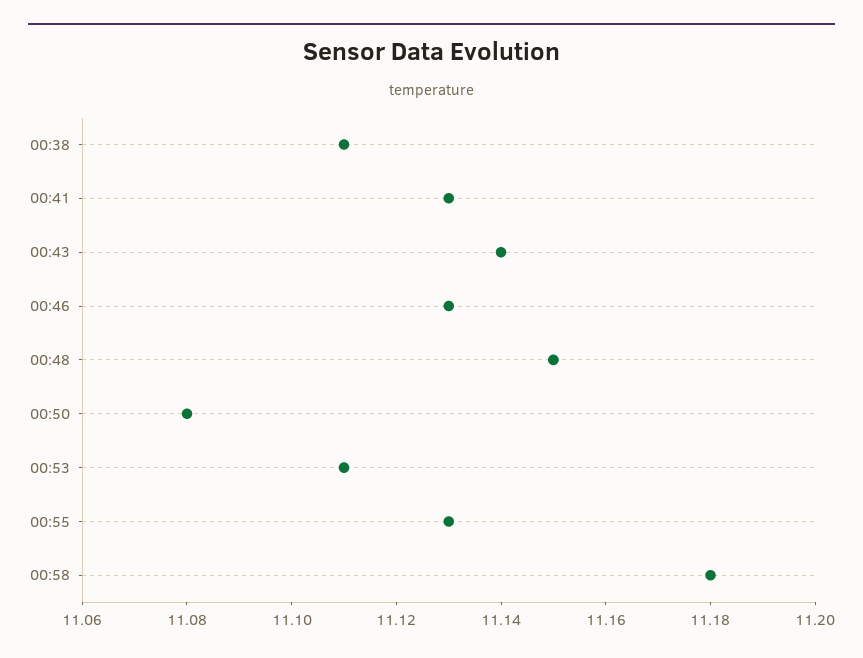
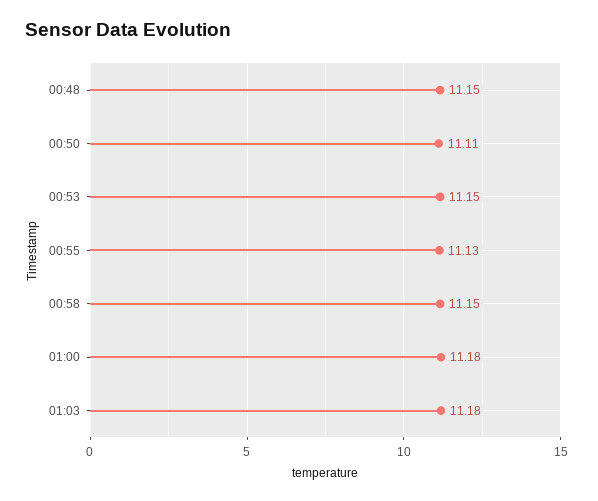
00:38: 11.11 -> none
00:41: 11.13 -> none
00:43: 11.14 -> none
00:46: 11.13 -> none
00:50: 11.08 -> 11.11
00:53: 11.11 -> 11.15
00:58: 11.18 -> 11.15
01:00: none -> 11.18
01:03: none -> 11.18

